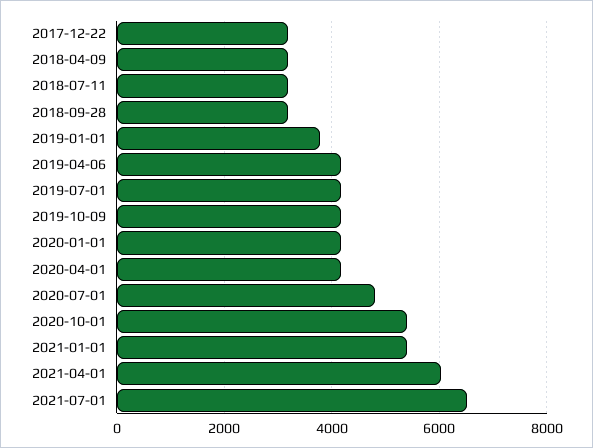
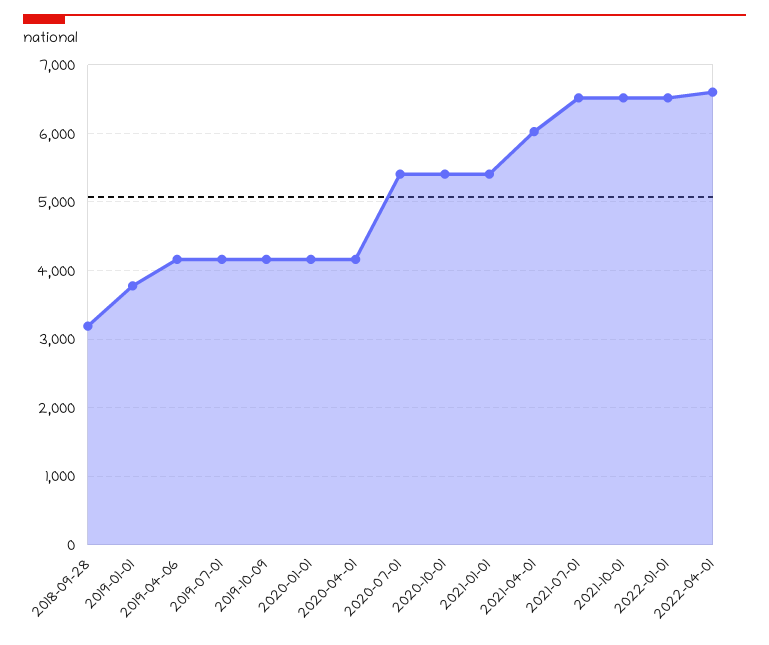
2017-12-22: 3200 -> none
2018-04-09: 3200 -> none
2018-07-11: 3200 -> none
2020-07-01: 4800 -> 5400
2021-10-01: none -> 6500
2022-01-01: none -> 6500
2022-04-01: none -> 6600

